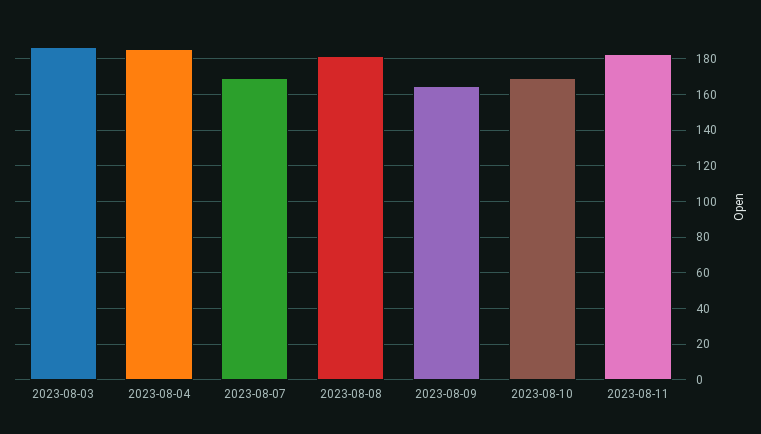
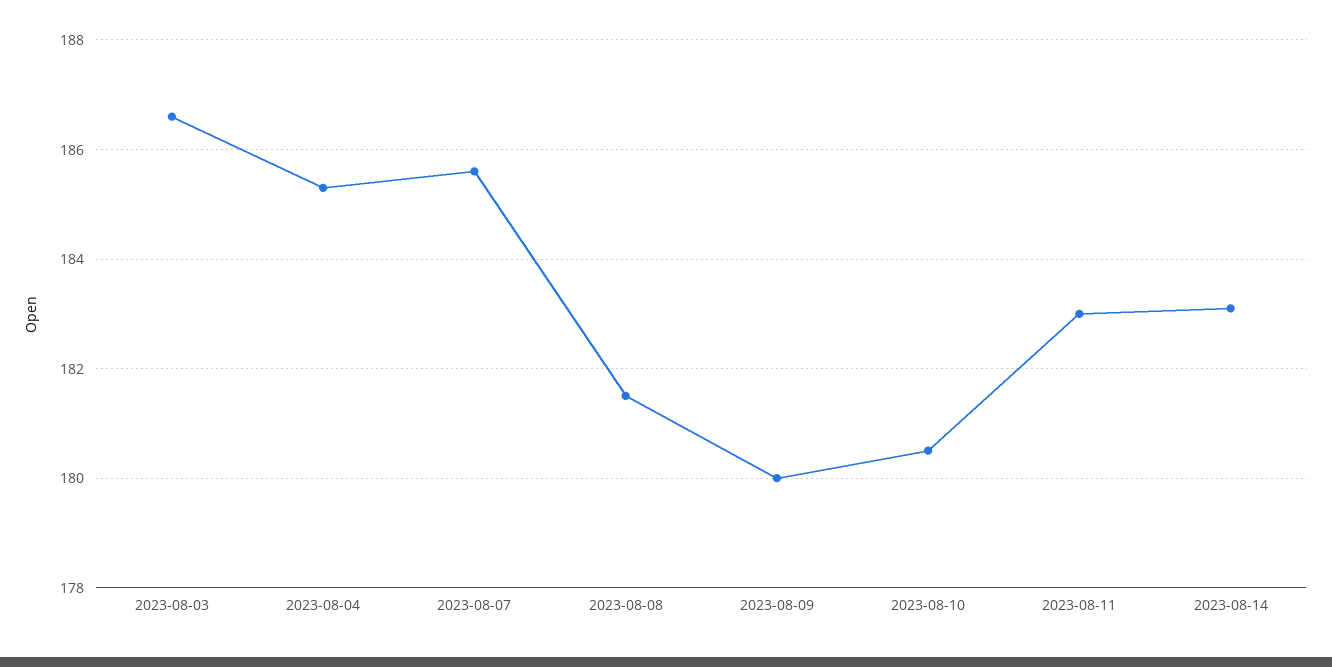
2023-08-07: 170 -> 185.5
2023-08-09: 165 -> 180
2023-08-10: 170 -> 180.5
2023-08-14: none -> 183

